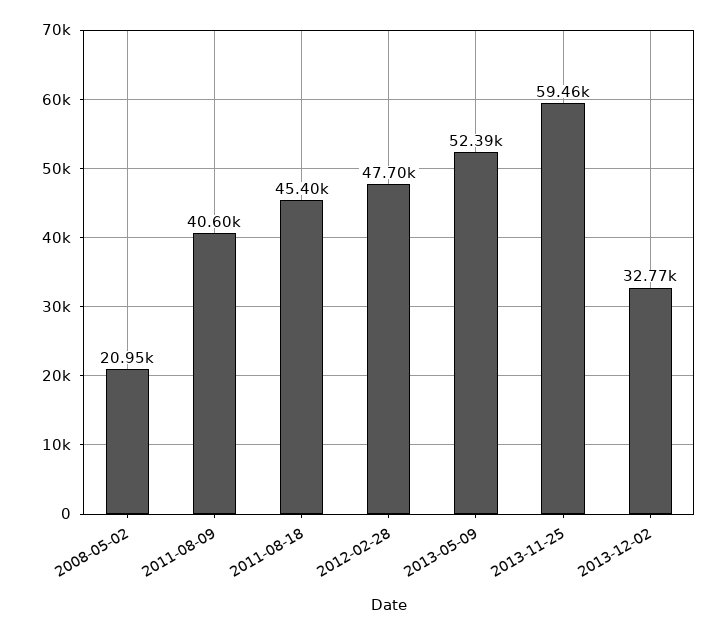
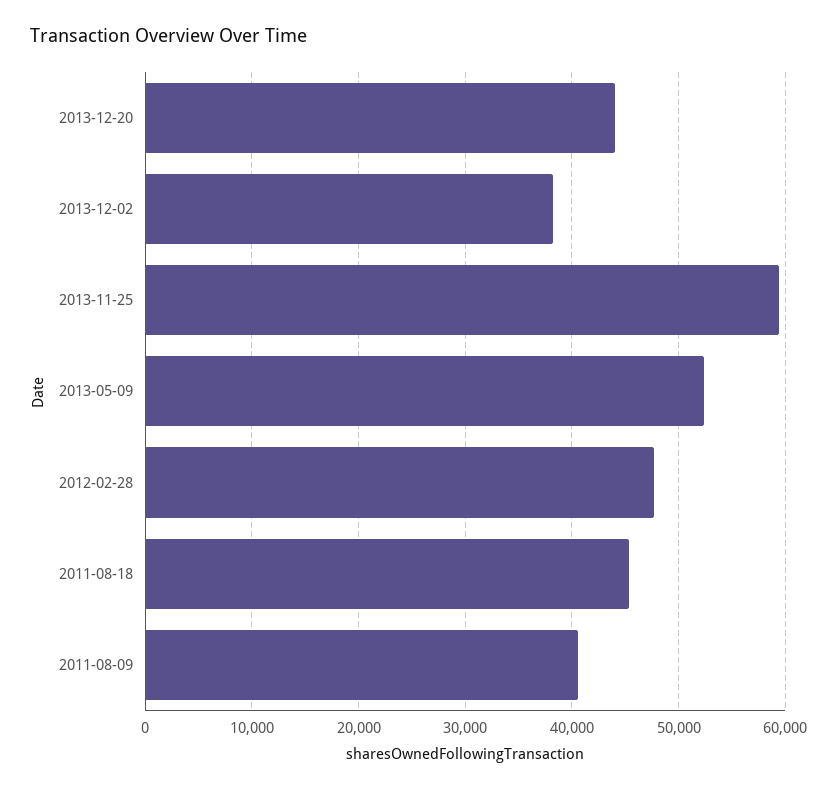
2008-05-02: 20950 -> none
2013-12-02: 32770 -> 38000
2013-12-20: none -> 44000

